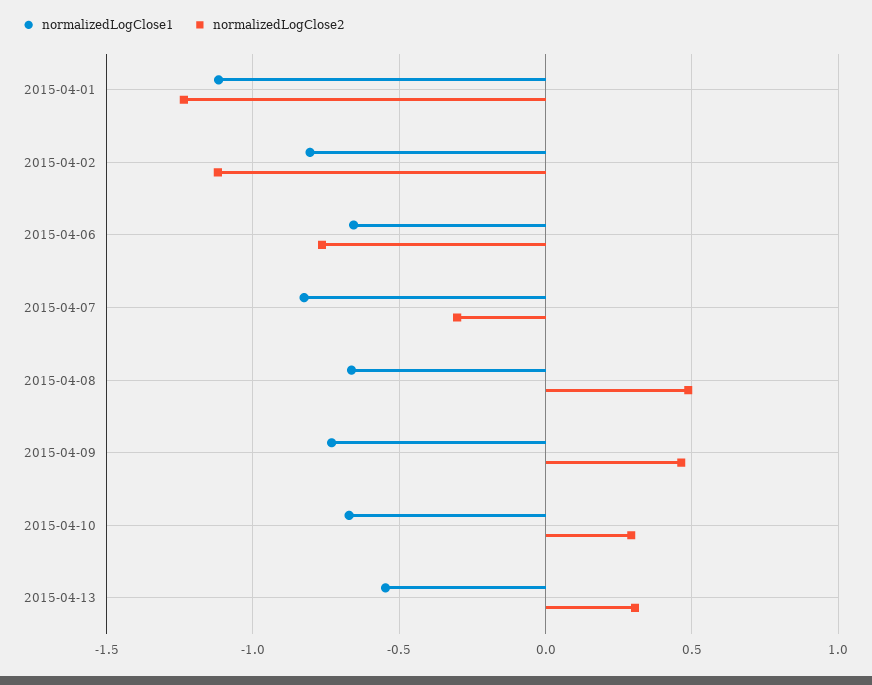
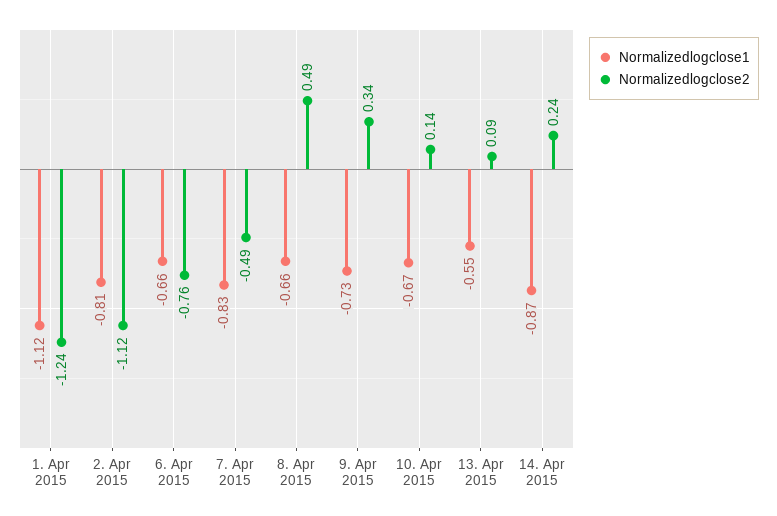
normalizedLogClose2, 2015-04-07: -0.3 -> -0.49
normalizedLogClose2, 2015-04-09: 0.45 -> 0.34
normalizedLogClose2, 2015-04-10: 0.3 -> 0.14
normalizedLogClose2, 2015-04-13: 0.3 -> 0.09
normalizedLogClose1, 14. Apr 2015: none -> -0.87
normalizedLogClose2, 14. Apr 2015: none -> 0.24

